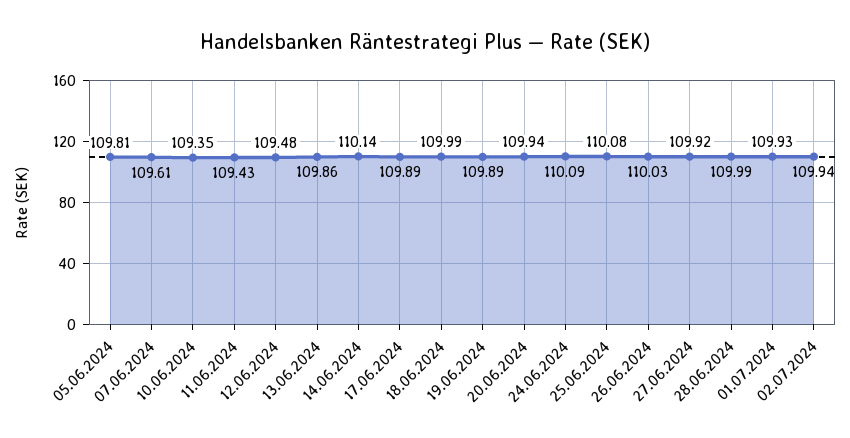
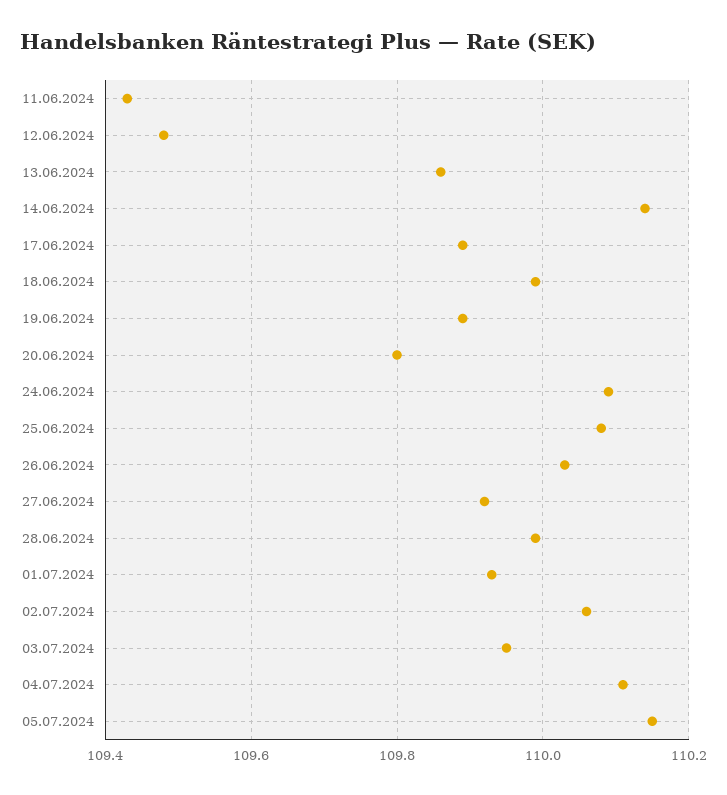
05.06.2024: 109.81 -> none
07.06.2024: 109.61 -> none
10.06.2024: 109.35 -> none
20.06.2024: 109.94 -> 109.8
02.07.2024: 109.94 -> 110.05
03.07.2024: none -> 109.95
04.07.2024: none -> 110.1
05.07.2024: none -> 110.15

